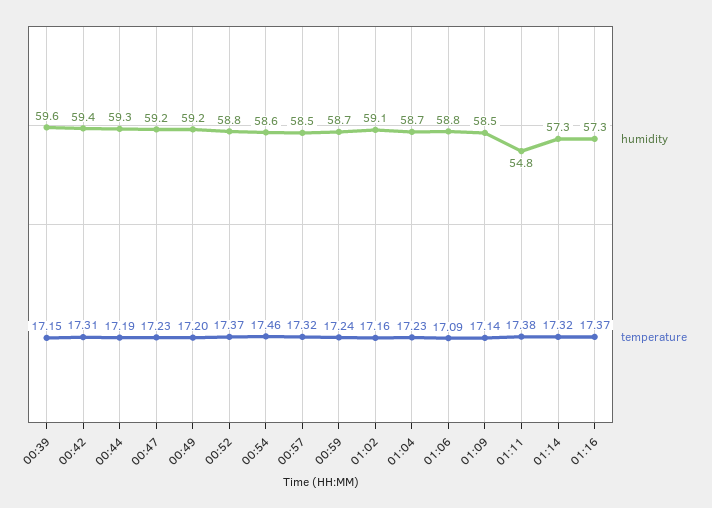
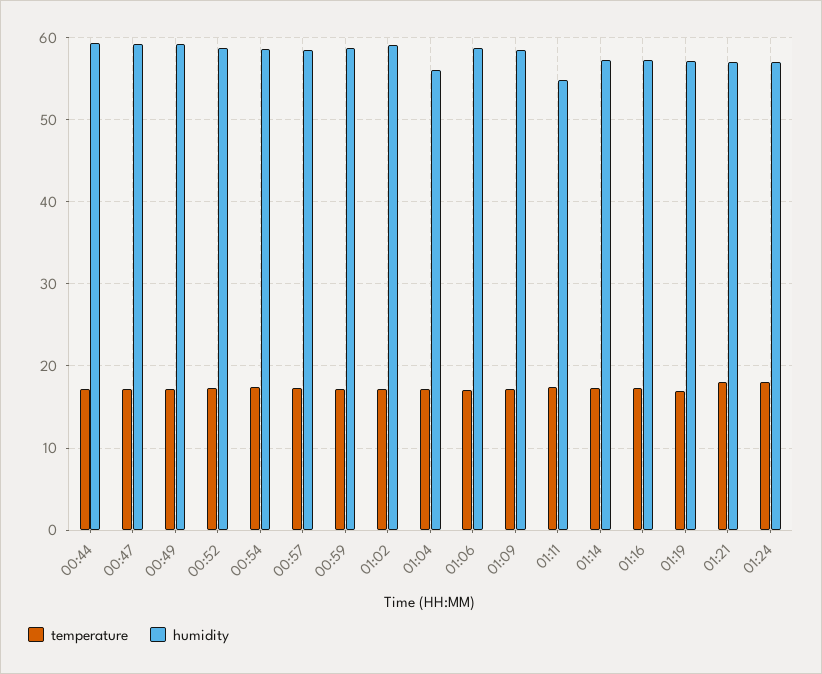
humidity, 00:39: 59.6 -> none
temperature, 00:39: 17.15 -> none
humidity, 00:42: 59.4 -> none
temperature, 00:42: 17.31 -> none
humidity, 01:04: 58.7 -> 56
temperature, 01:19: none -> 17
humidity, 01:19: none -> 57
temperature, 01:21: none -> 18
humidity, 01:21: none -> 57
temperature, 01:24: none -> 18
humidity, 01:24: none -> 57

